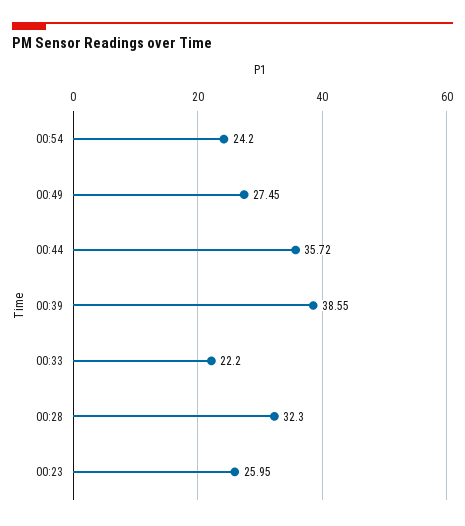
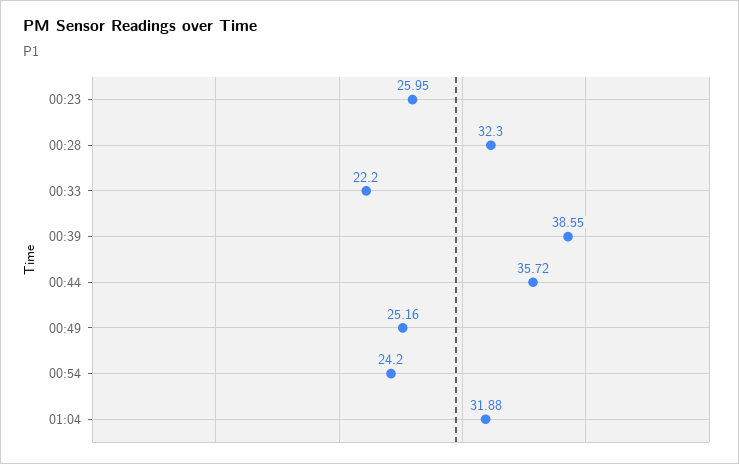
00:49: 27.45 -> 25.16
01:04: none -> 31.88

